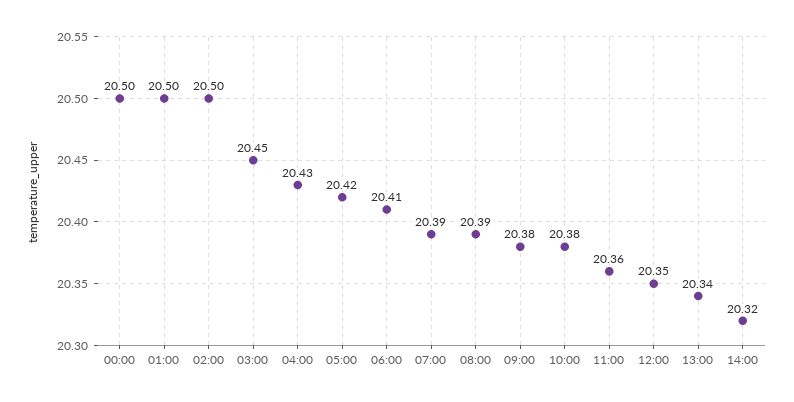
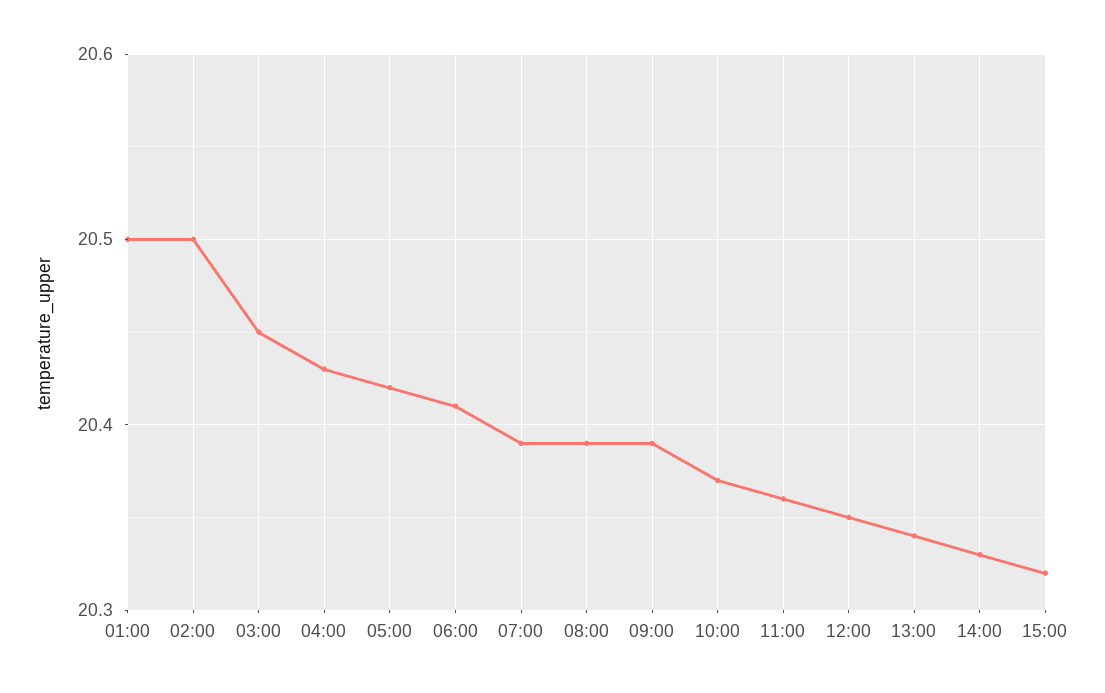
00:00: 20.5 -> none
09:00: 20.38 -> 20.39
10:00: 20.38 -> 20.37
14:00: 20.32 -> 20.33
15:00: none -> 20.32

